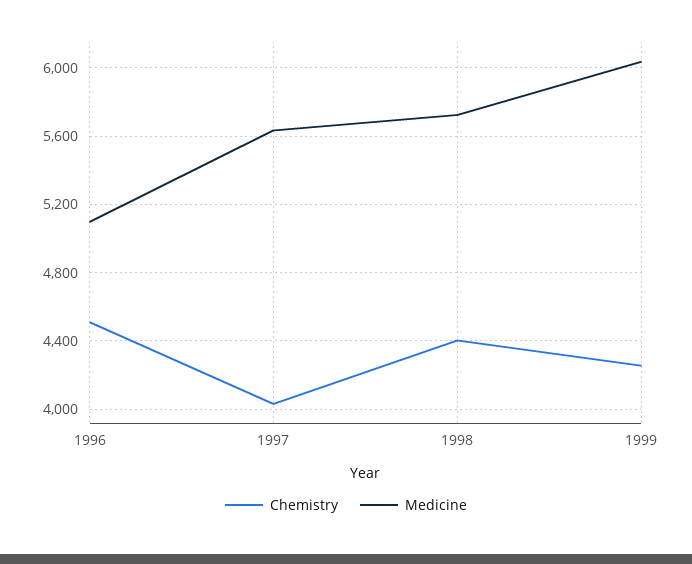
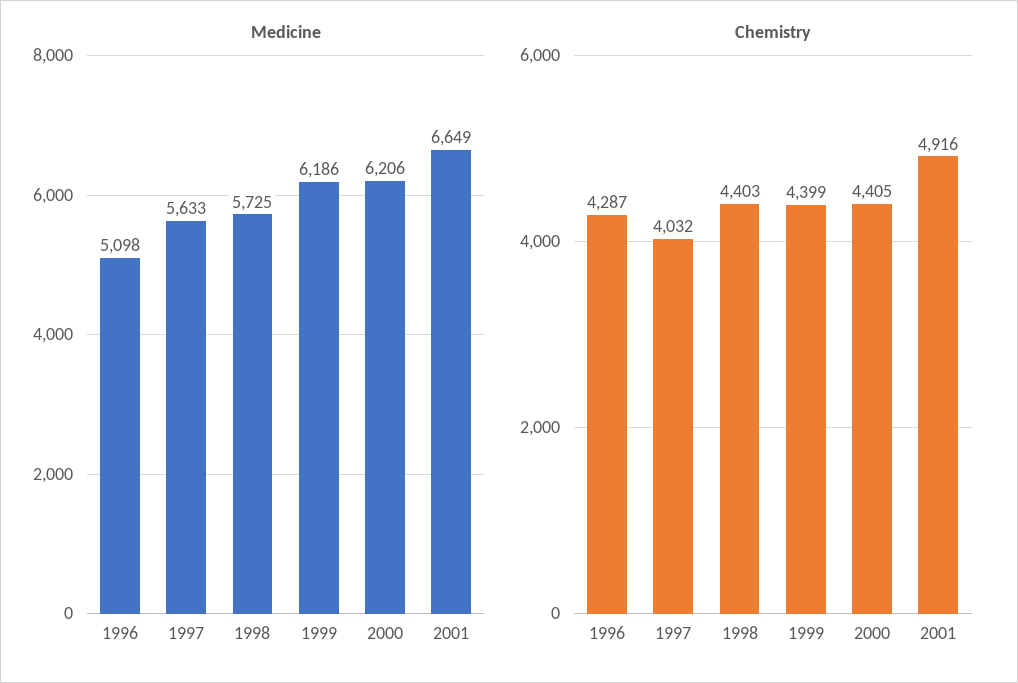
Chemistry, 1996: 4500 -> 4287
Chemistry, 1999: 4250 -> 4399
Medicine, 1999: 6050 -> 6186
Medicine, 2000: none -> 6206
Medicine, 2001: none -> 6649
Chemistry, 2000: none -> 4405
Chemistry, 2001: none -> 4916

